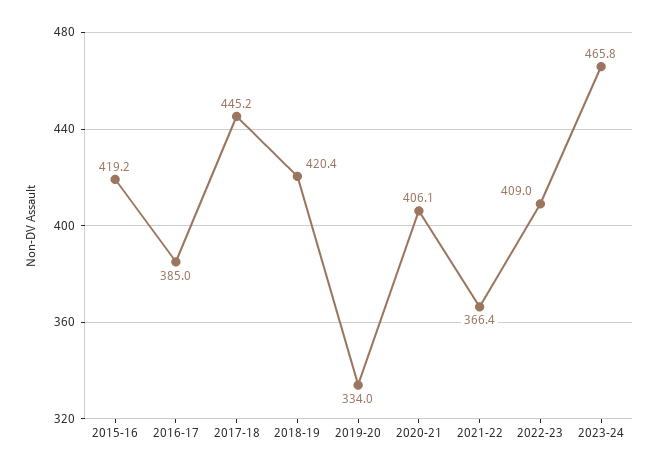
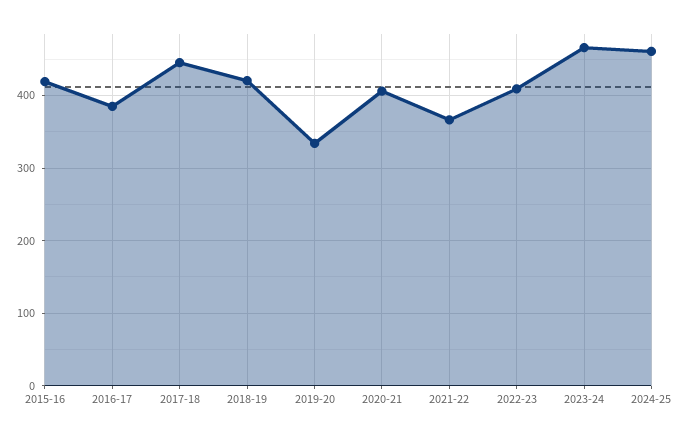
2024-25: none -> 460

